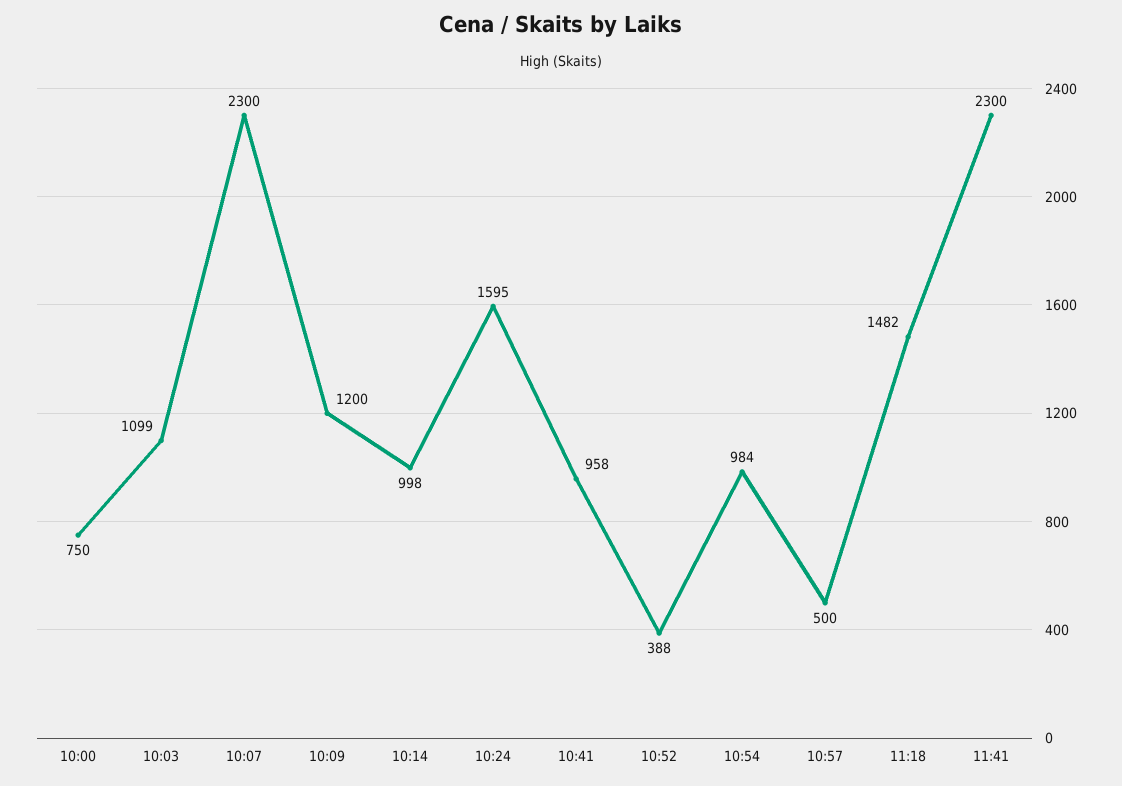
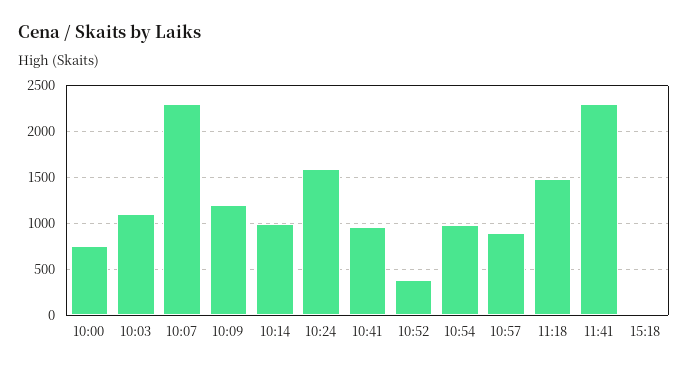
10:57: 500 -> 900
15:18: none -> 0

